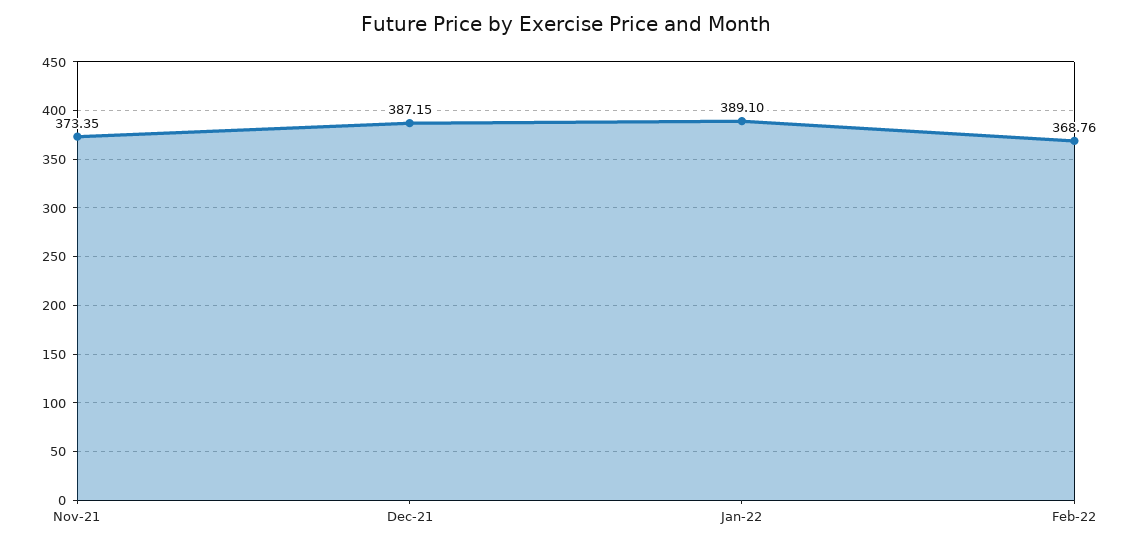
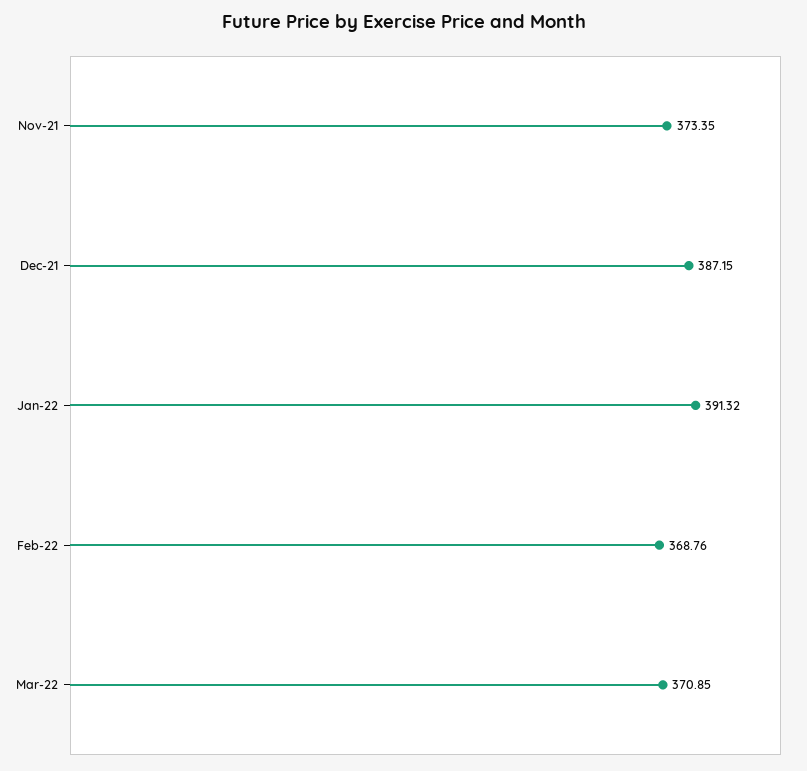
Jan-22: 389.1 -> 391.32
Mar-22: none -> 370.85

